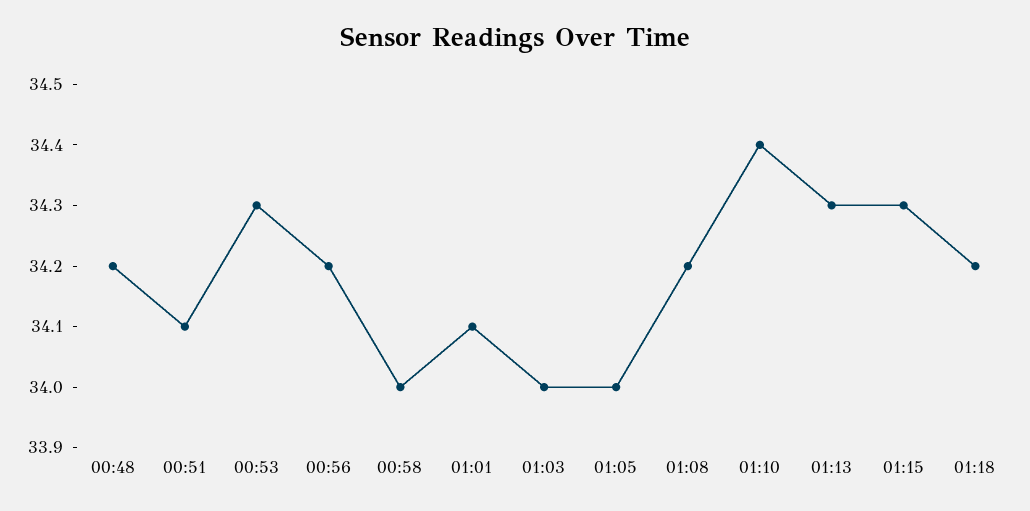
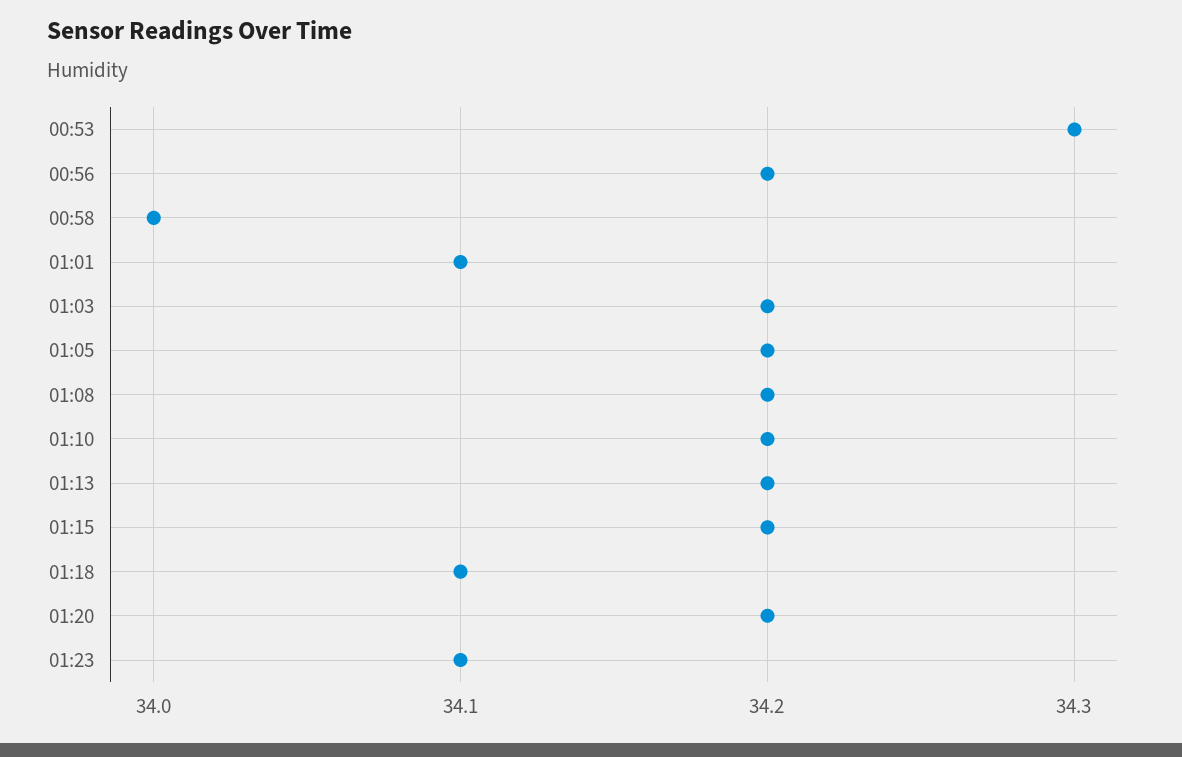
00:48: 34.2 -> none
00:51: 34.1 -> none
01:03: 34 -> 34.2
01:05: 34 -> 34.2
01:10: 34.4 -> 34.2
01:13: 34.3 -> 34.2
01:15: 34.3 -> 34.2
01:18: 34.2 -> 34.1
01:20: none -> 34.2
01:23: none -> 34.1

